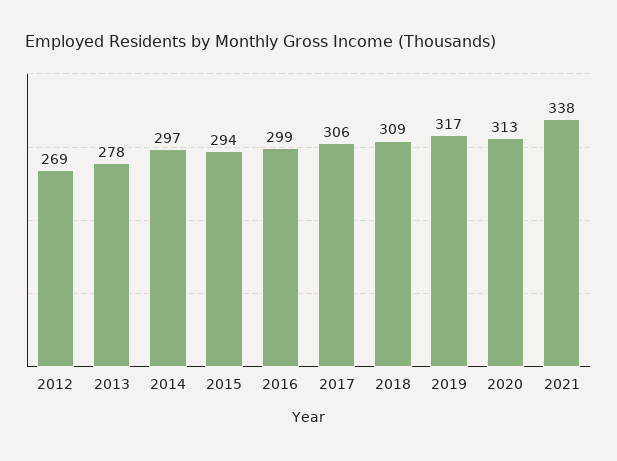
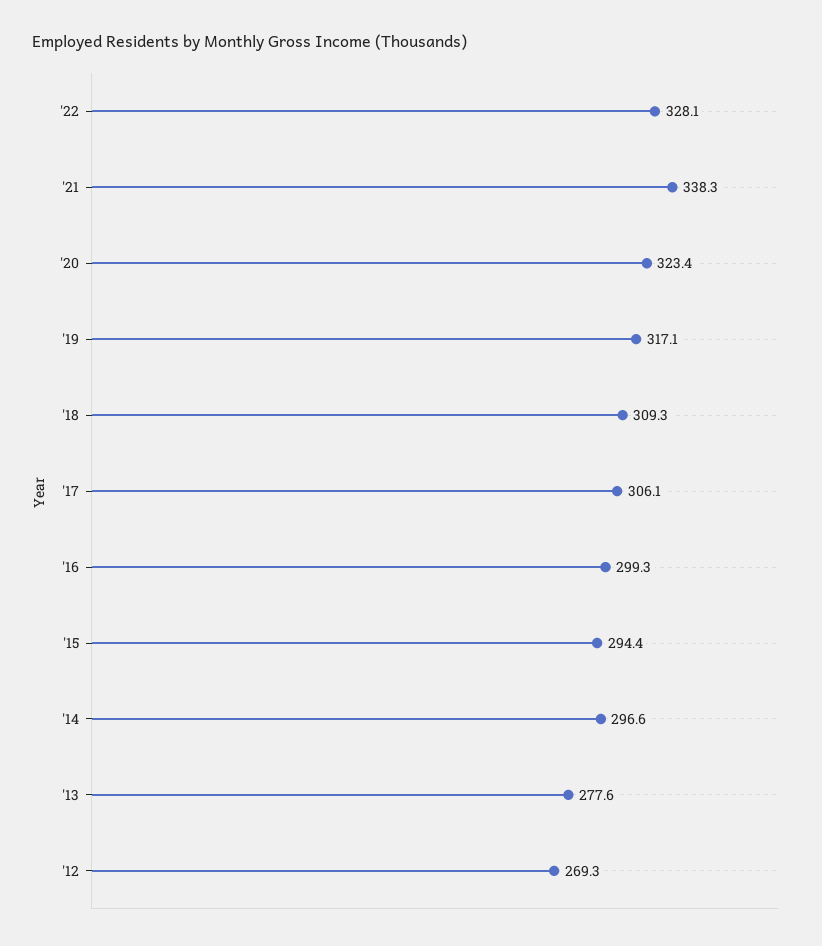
2020: 313 -> 323.4
'22: none -> 328.1

